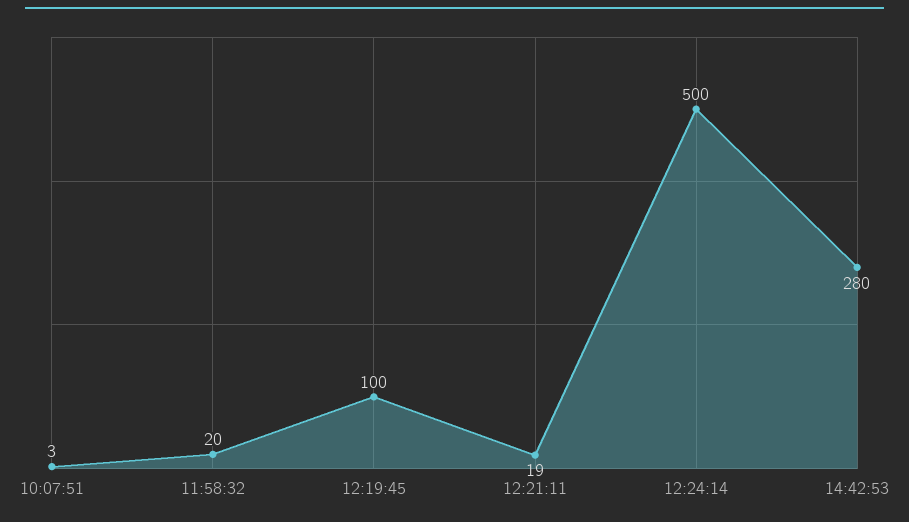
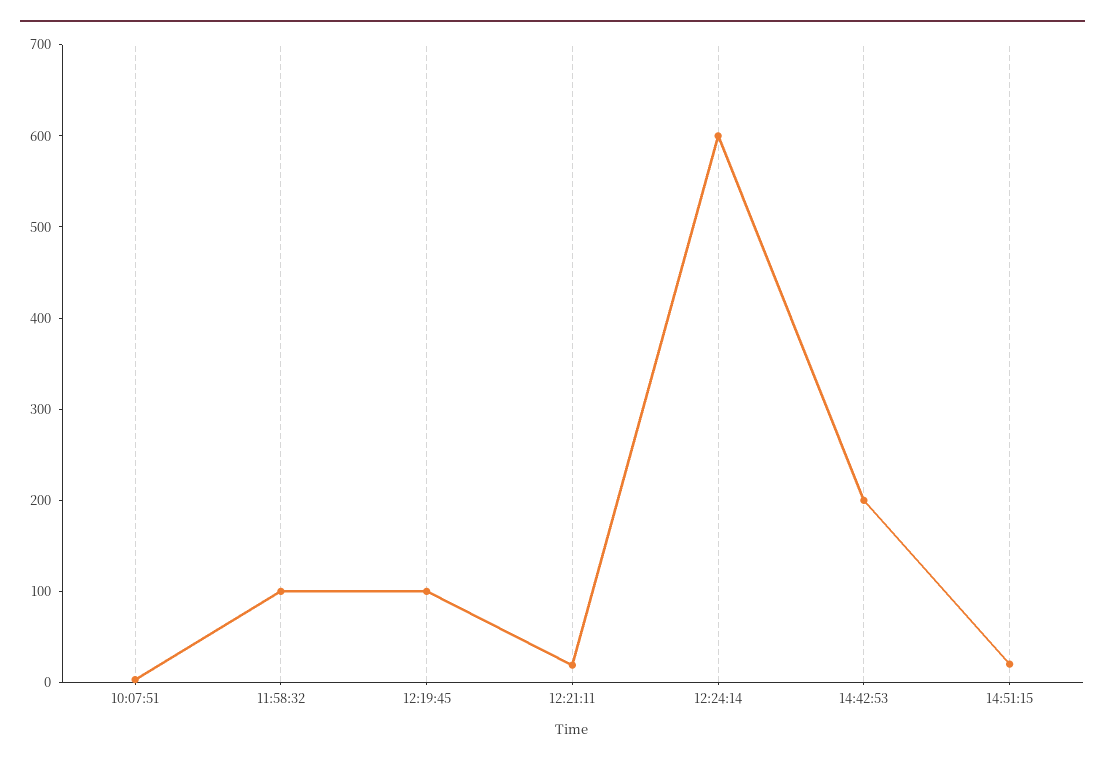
11:58:32: 20 -> 100
12:24:14: 500 -> 600
14:42:53: 280 -> 200
14:51:15: none -> 20

